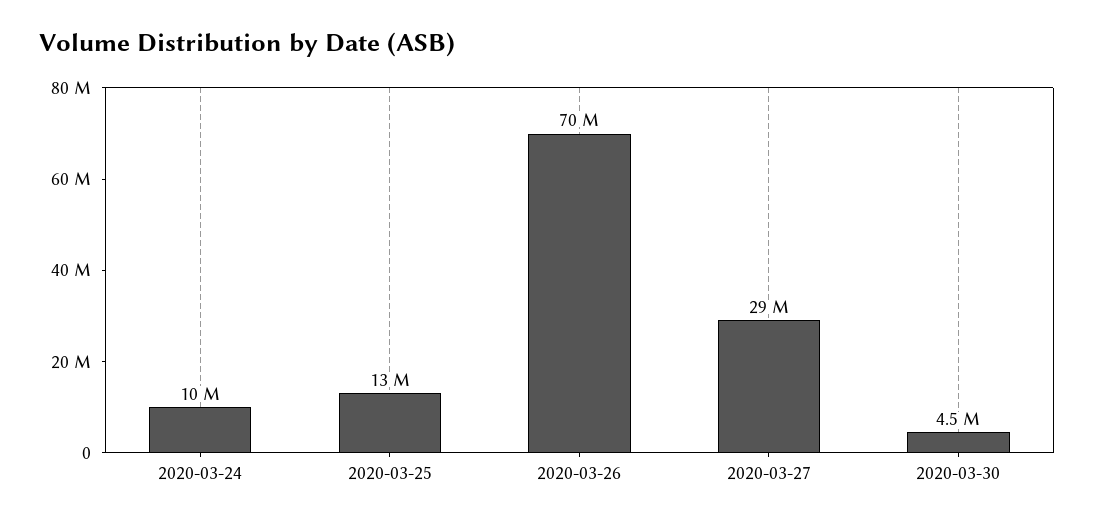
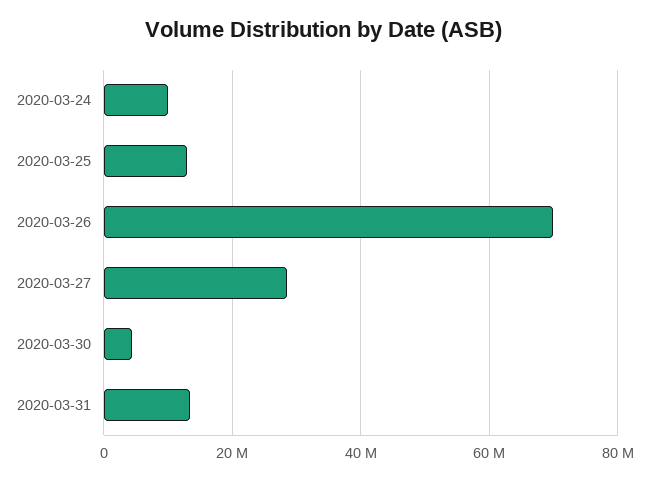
2020-03-31: none -> 14000000

